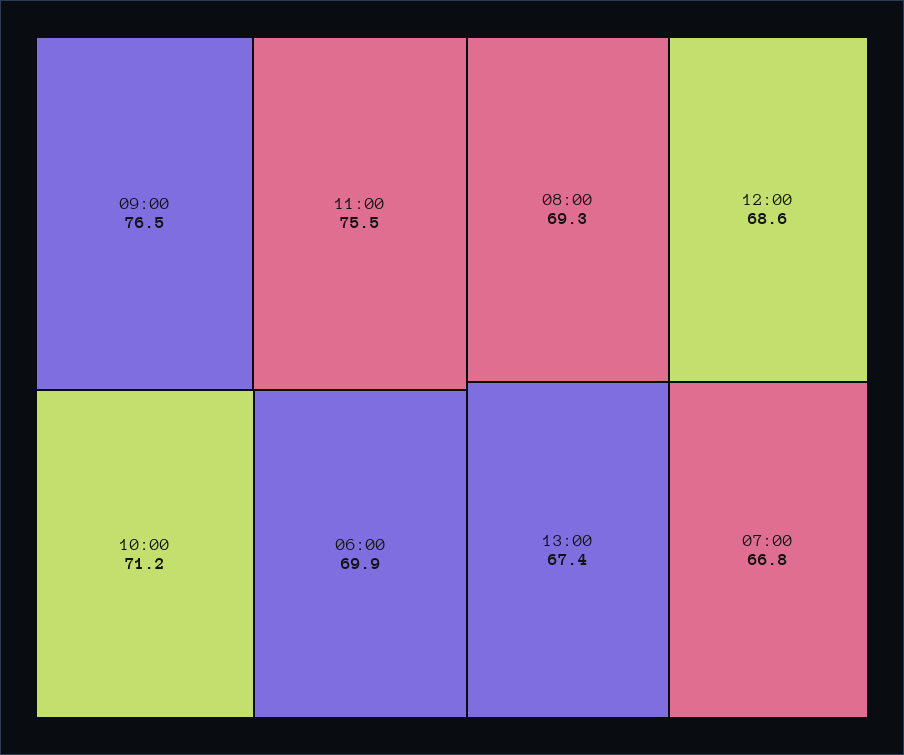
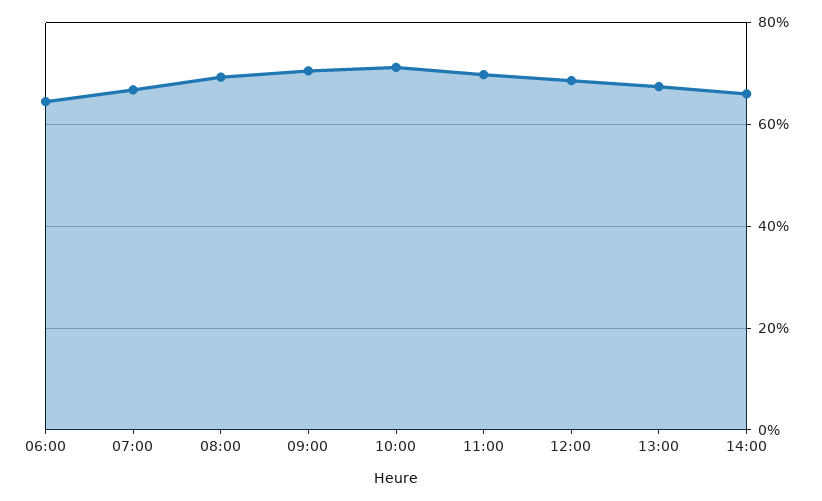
09:00: 76.5 -> 70
11:00: 75.5 -> 70
06:00: 69.9 -> 64
14:00: none -> 66

